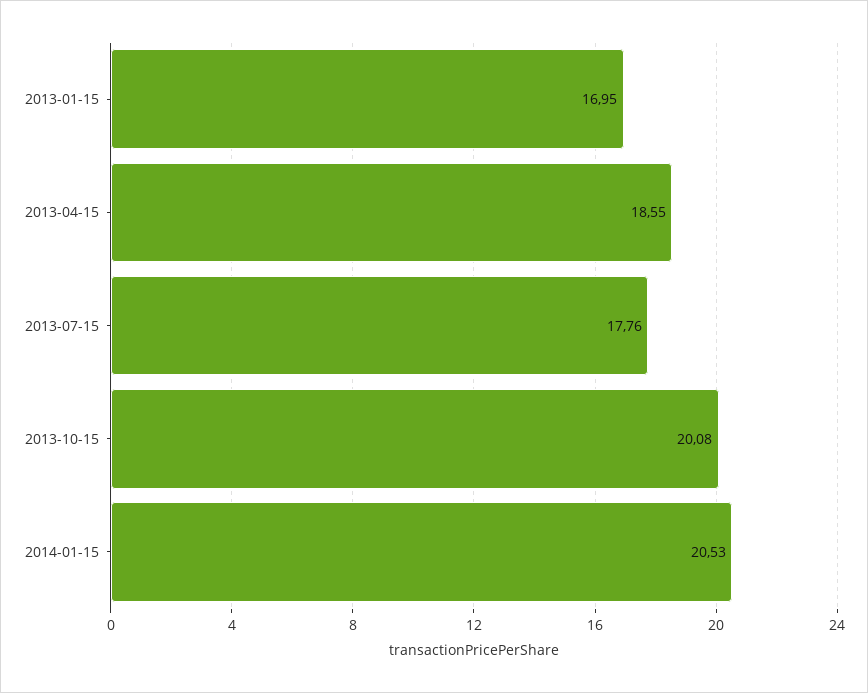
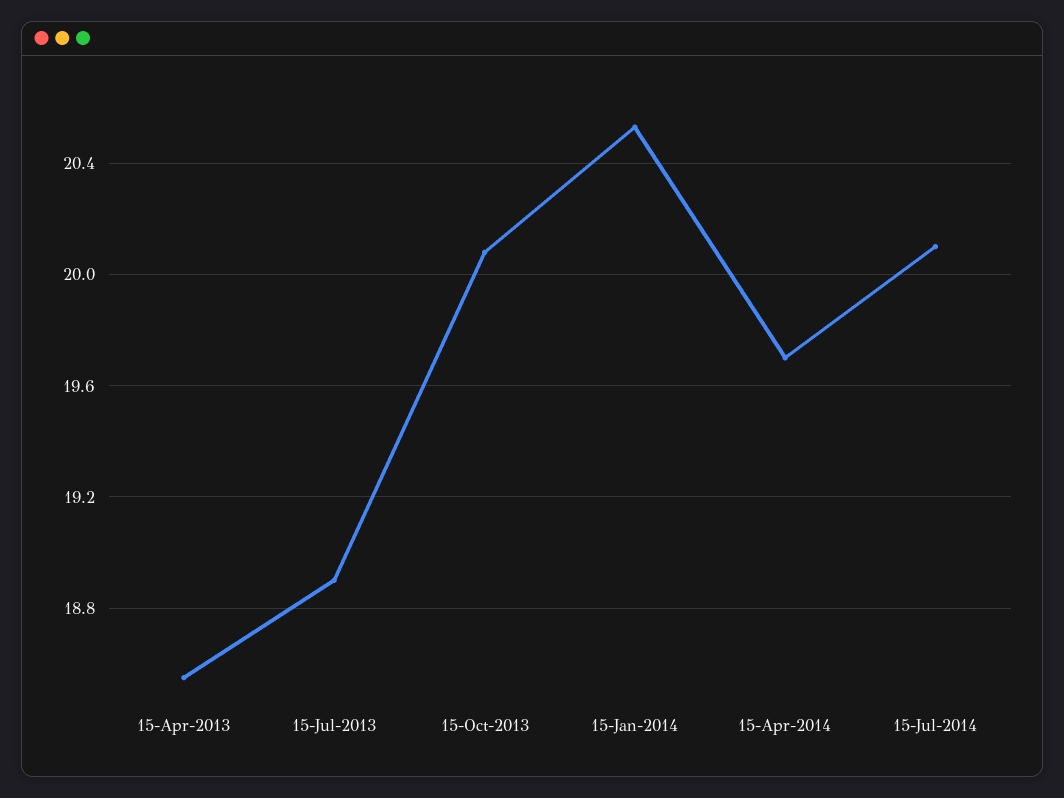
2013-01-15: 16.95 -> none
2013-07-15: 17.76 -> 18.9
15-Apr-2014: none -> 19.7
15-Jul-2014: none -> 20.1

